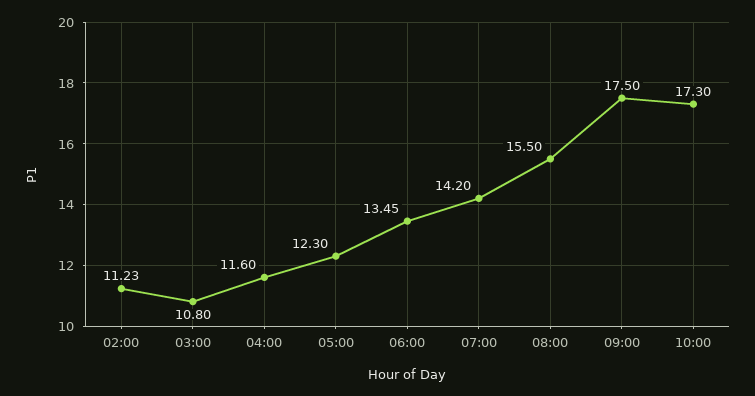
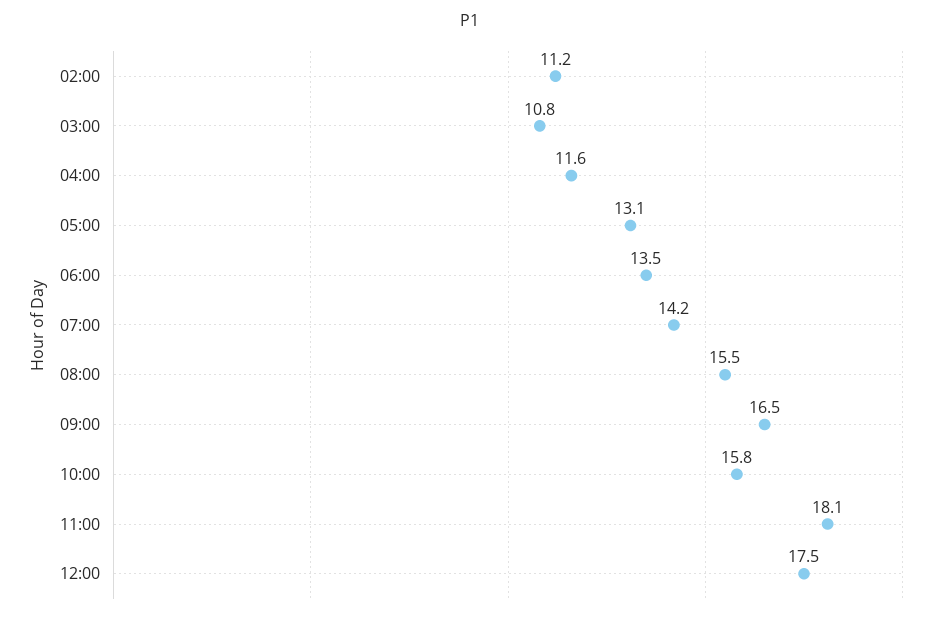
05:00: 12.3 -> 13.1
09:00: 17.5 -> 16.5
10:00: 17.3 -> 15.8
11:00: none -> 18.1
12:00: none -> 17.5

